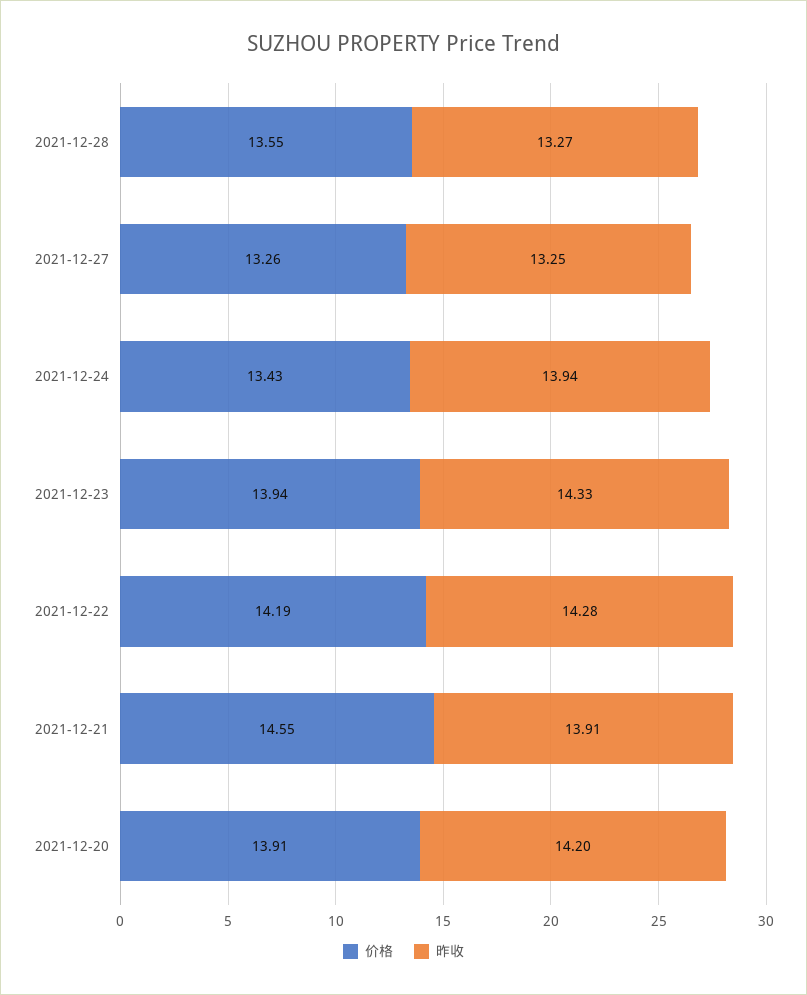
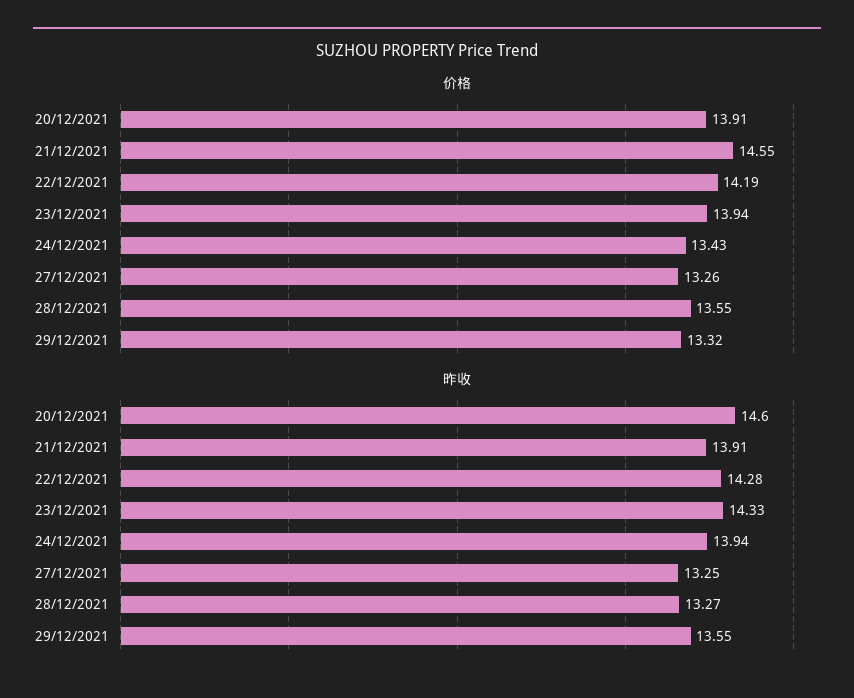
昨收, 2021-12-20: 14.2 -> 14.6
价格, 29/12/2021: none -> 13.32
昨收, 29/12/2021: none -> 13.55

